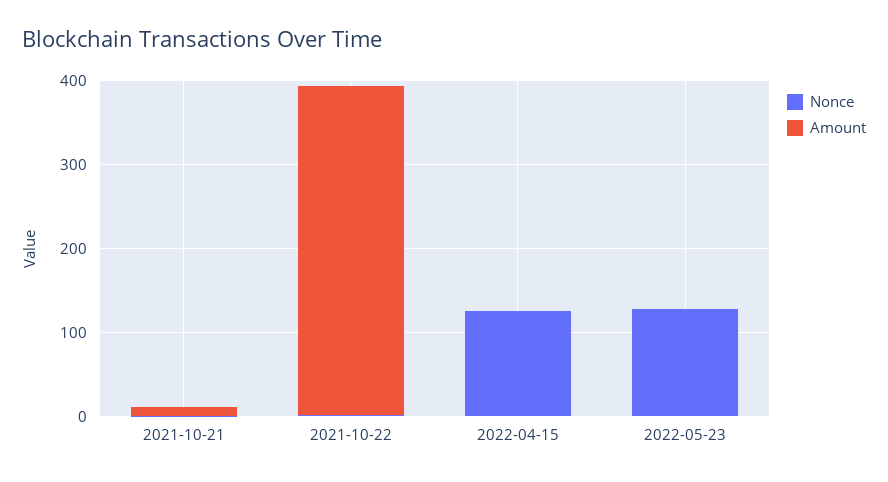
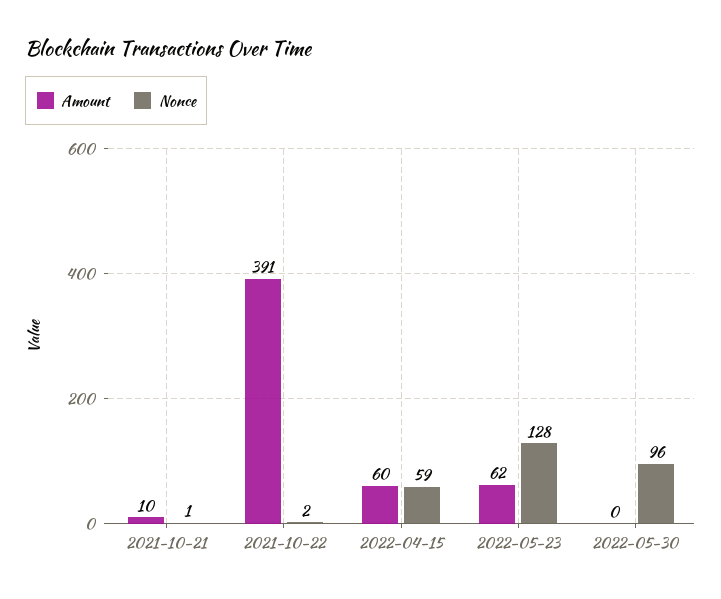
Nonce, 2022-04-15: 120 -> 59
Amount, 2022-04-15: 0 -> 60
Amount, 2022-05-23: 0 -> 62
Amount, 2022-05-30: none -> 0
Nonce, 2022-05-30: none -> 96

